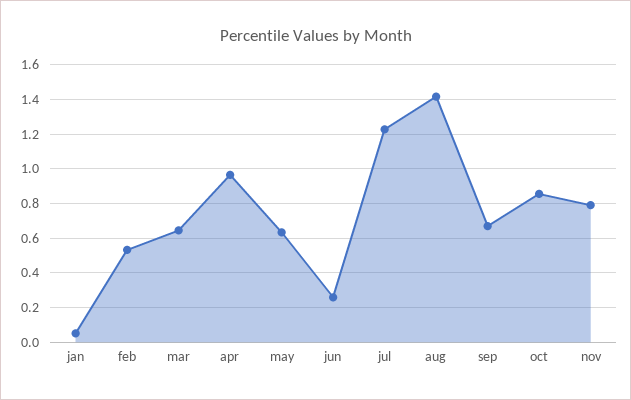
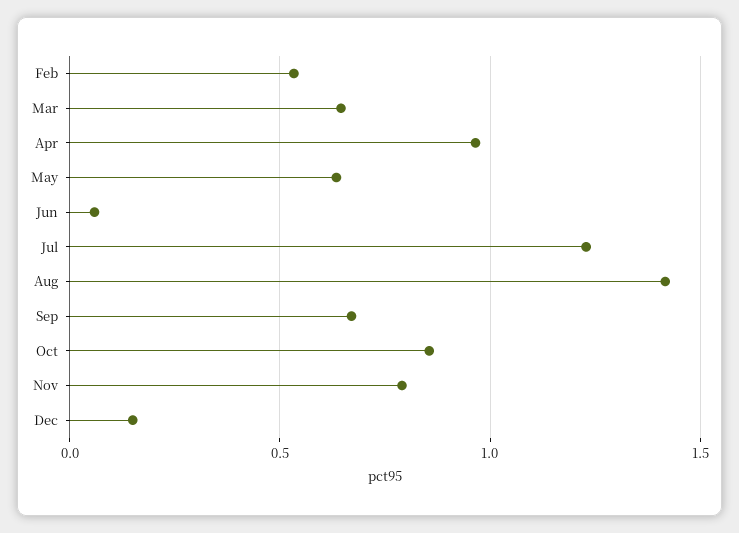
jan: 0.05 -> none
jun: 0.25 -> 0.05
Dec: none -> 0.15

